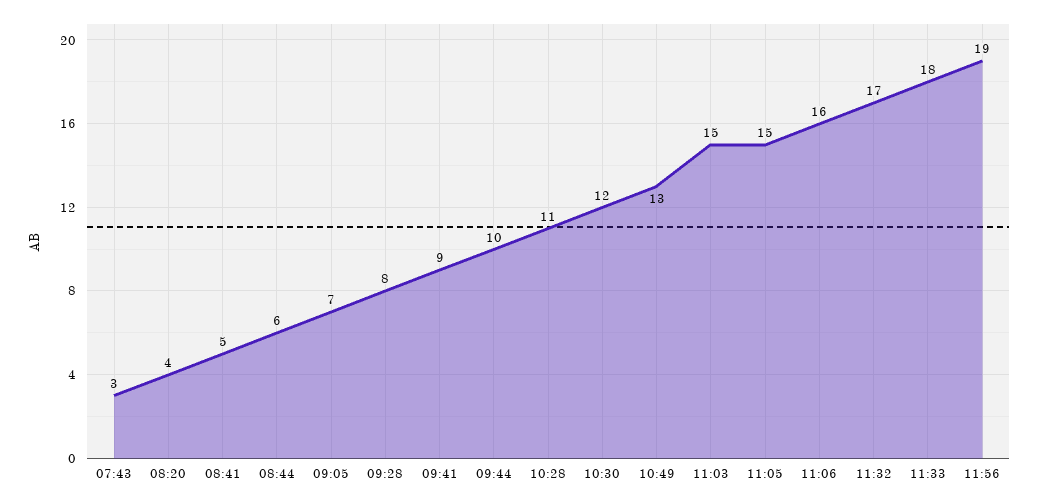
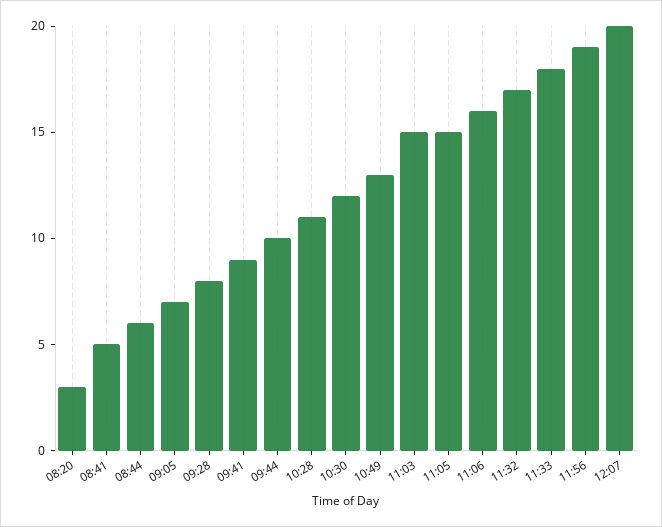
07:43: 3 -> none
08:20: 4 -> 3
12:07: none -> 20

